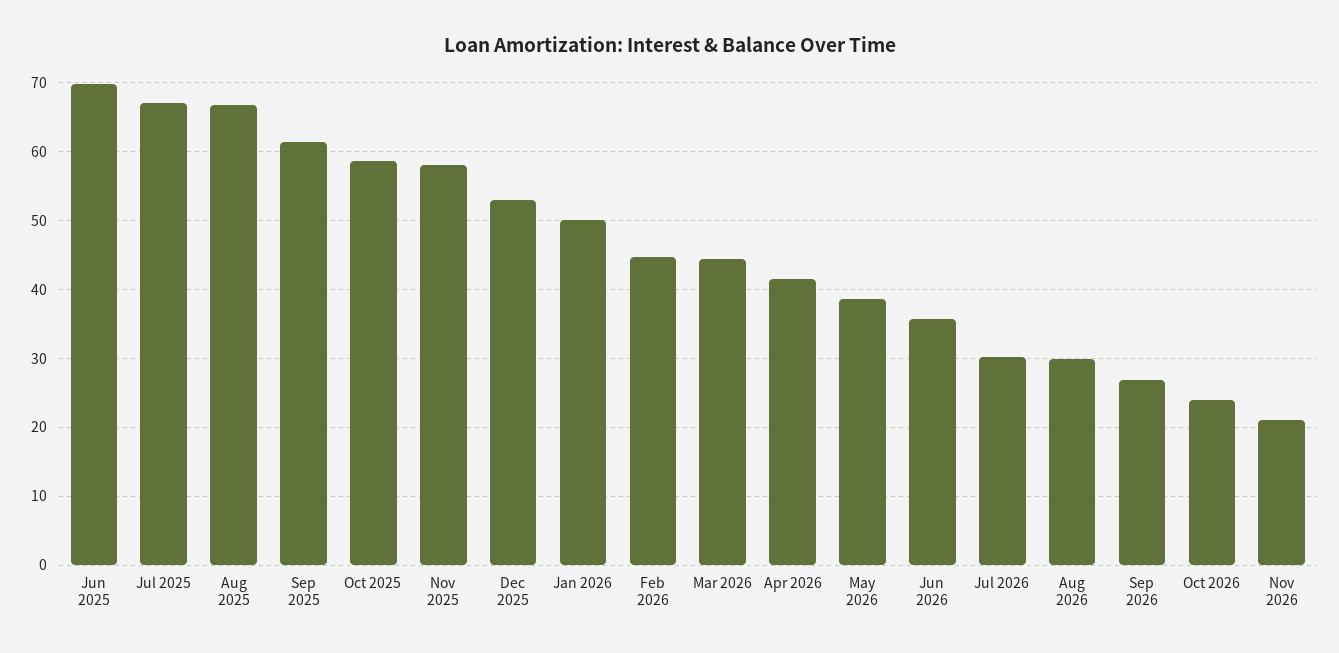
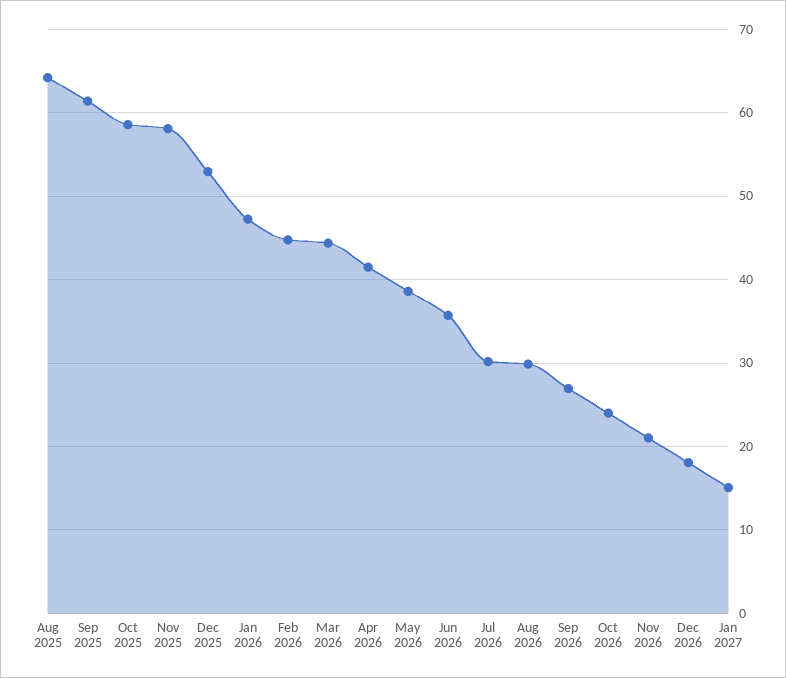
Jun 2025: 70 -> none
Jul 2025: 67 -> none
Aug 2025: 67 -> 64
Jan 2026: 50 -> 47
Dec 2026: none -> 18
Jan 2027: none -> 15

